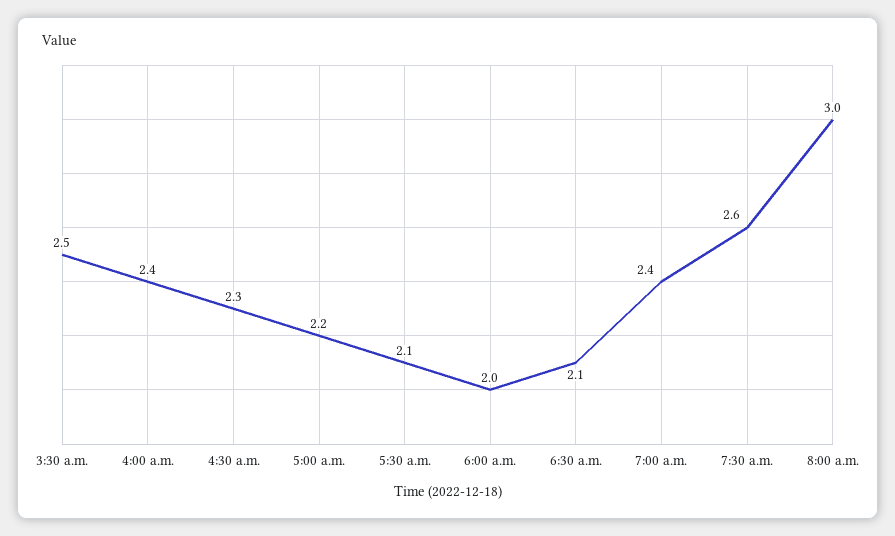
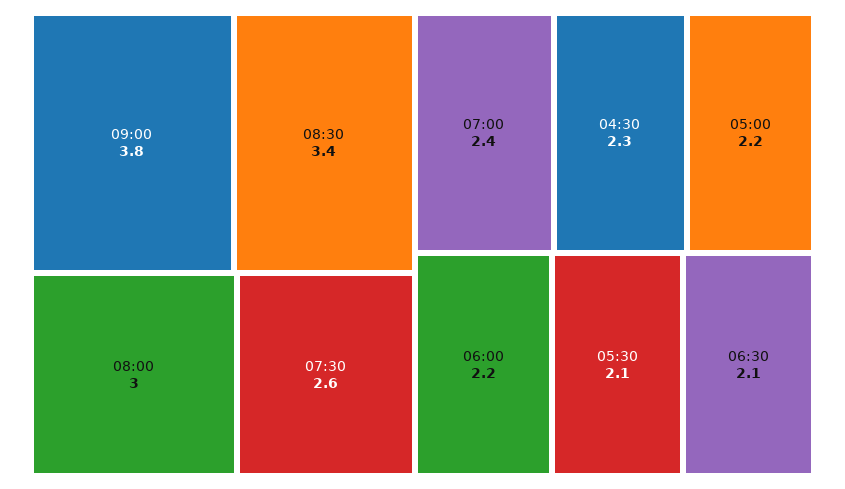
3:30 a.m.: 2.5 -> none
4:00 a.m.: 2.4 -> none
6:00 a.m.: 2 -> 2.2
09:00: none -> 3.8
08:30: none -> 3.4

